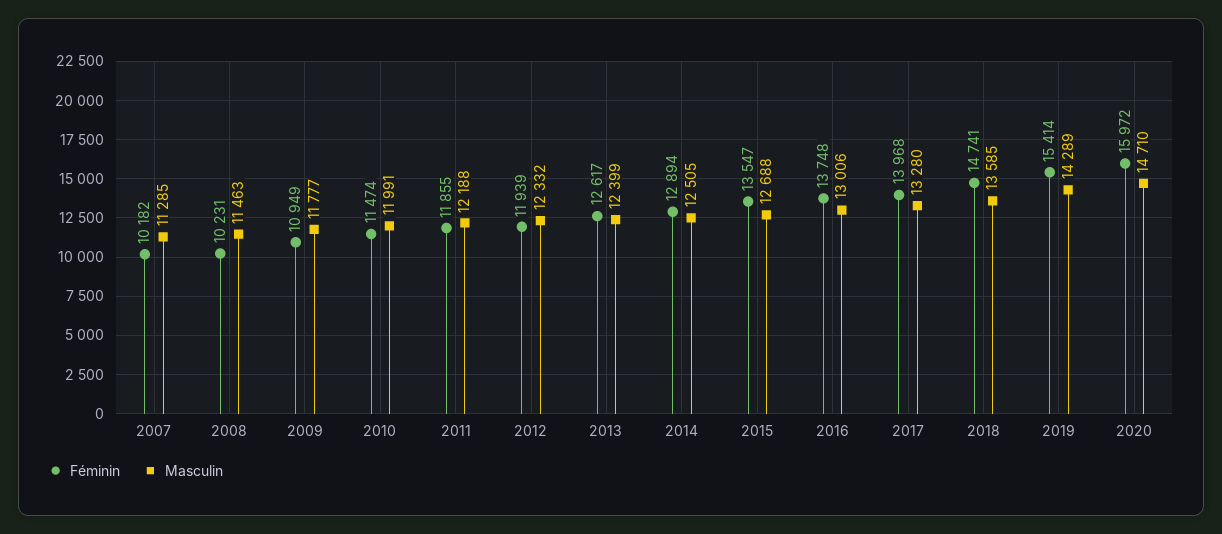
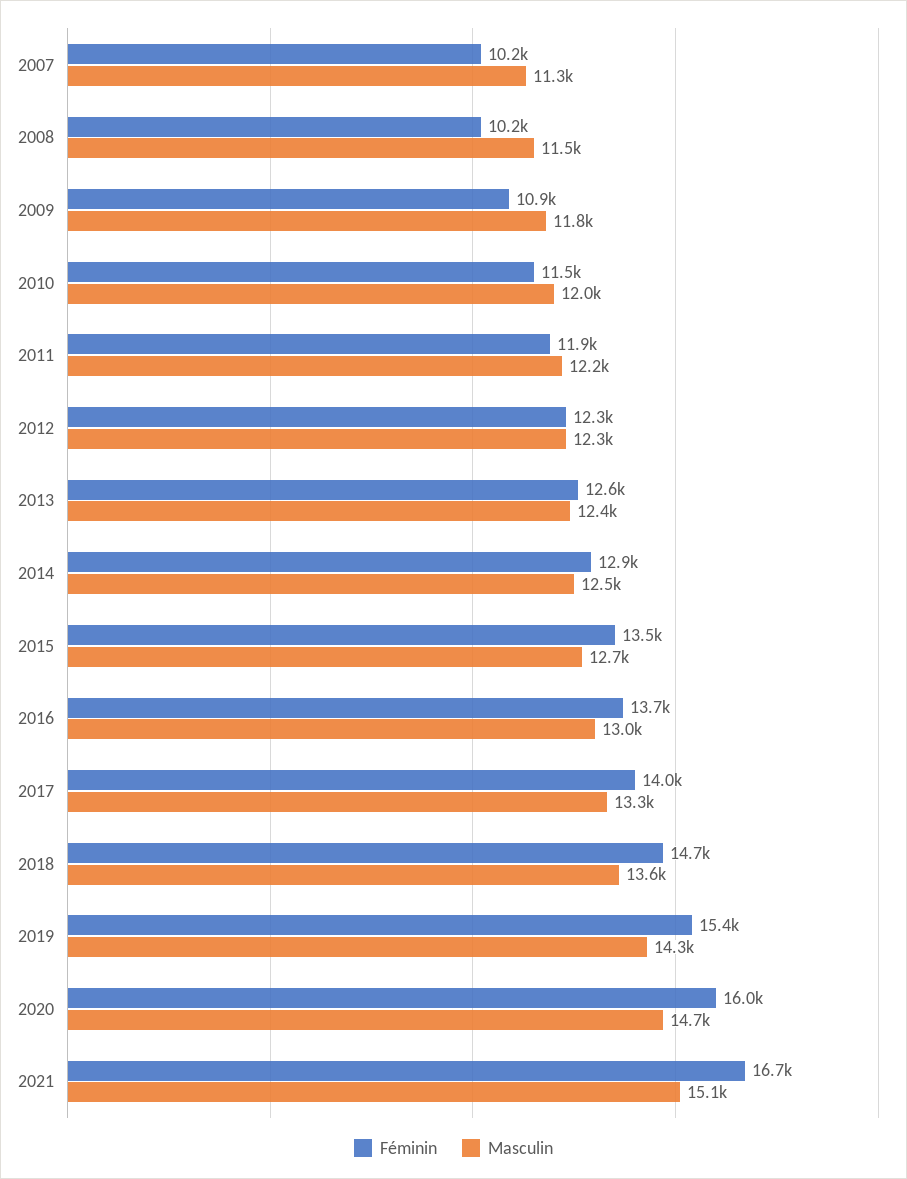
Féminin, 2012: 11939 -> 12300
Féminin, 2021: none -> 16700
Masculin, 2021: none -> 15100

